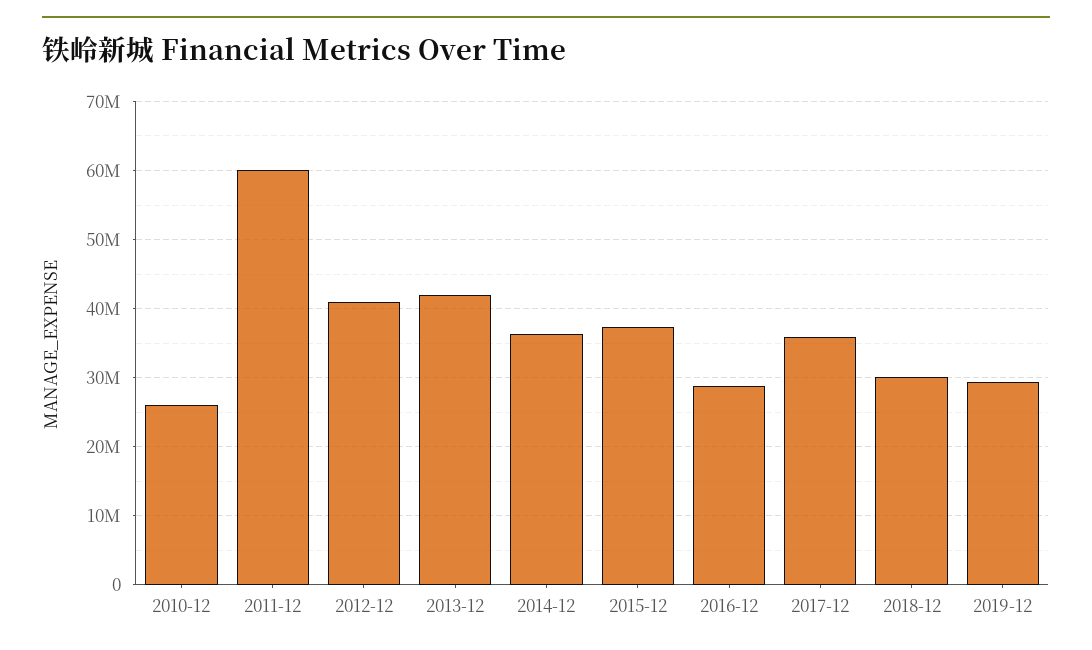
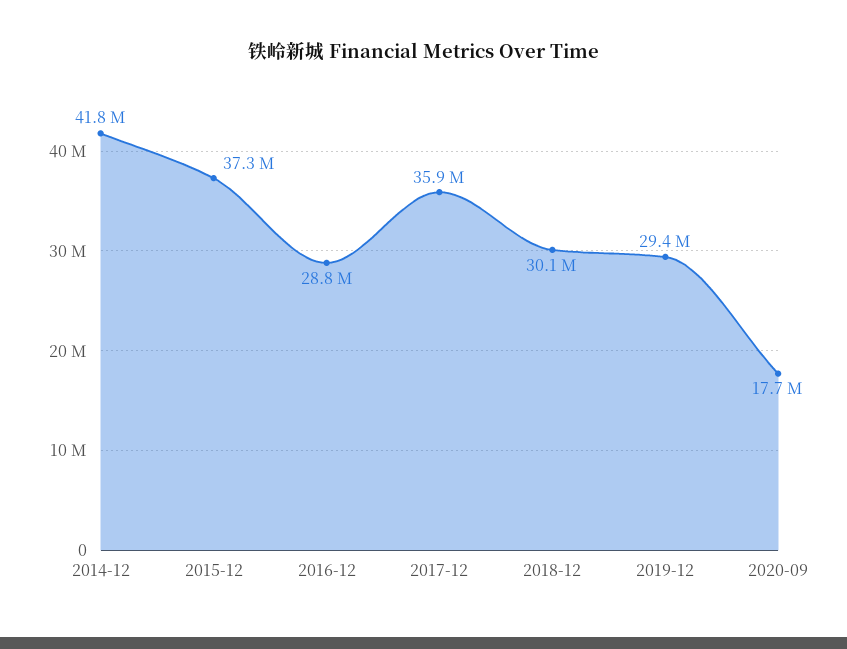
2010-12: 26000000 -> none
2011-12: 60000000 -> none
2012-12: 41000000 -> none
2013-12: 42000000 -> none
2014-12: 36000000 -> 41800000
2020-09: none -> 17700000

